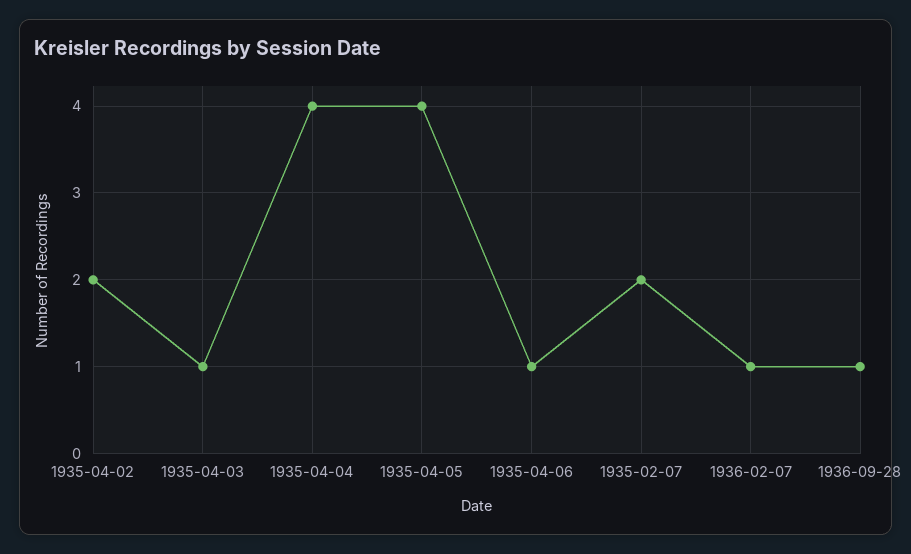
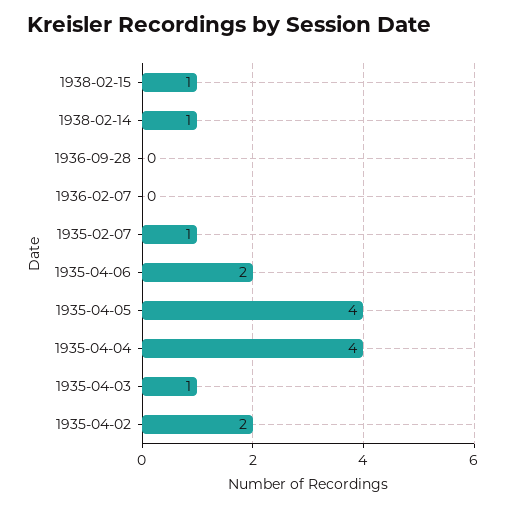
1935-04-06: 1 -> 2
1935-02-07: 2 -> 1
1936-02-07: 1 -> 0
1936-09-28: 1 -> 0
1938-02-15: none -> 1
1938-02-14: none -> 1

